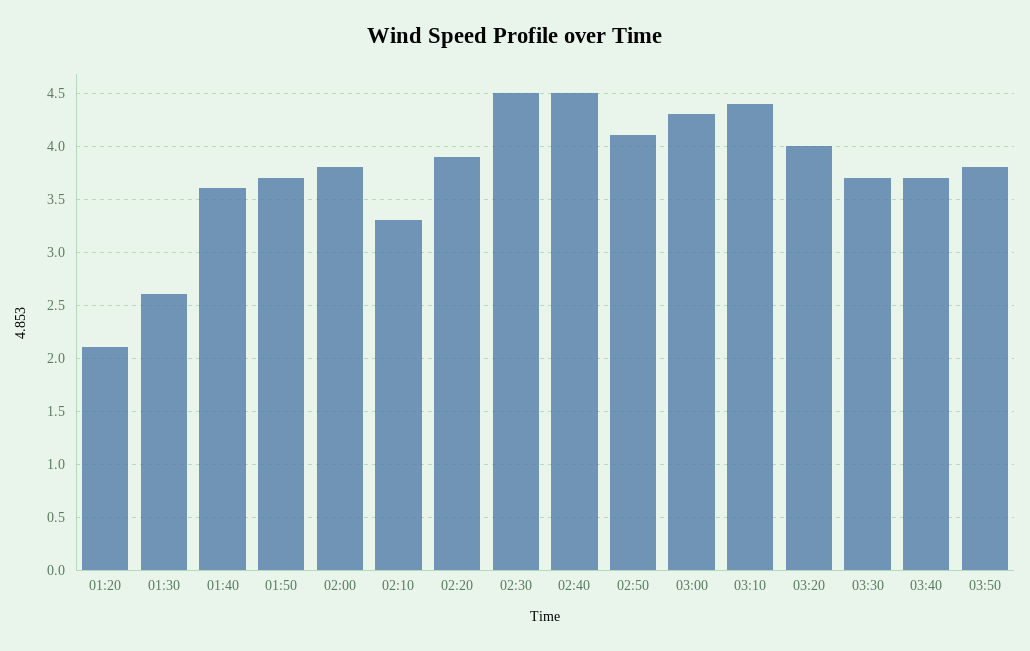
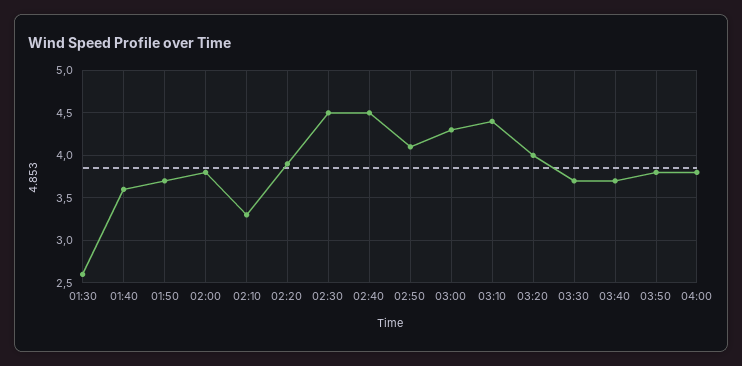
01:20: 2.1 -> none
04:00: none -> 3.8

